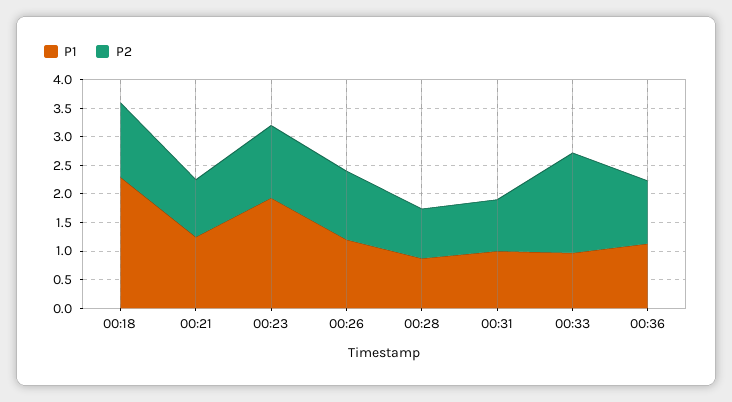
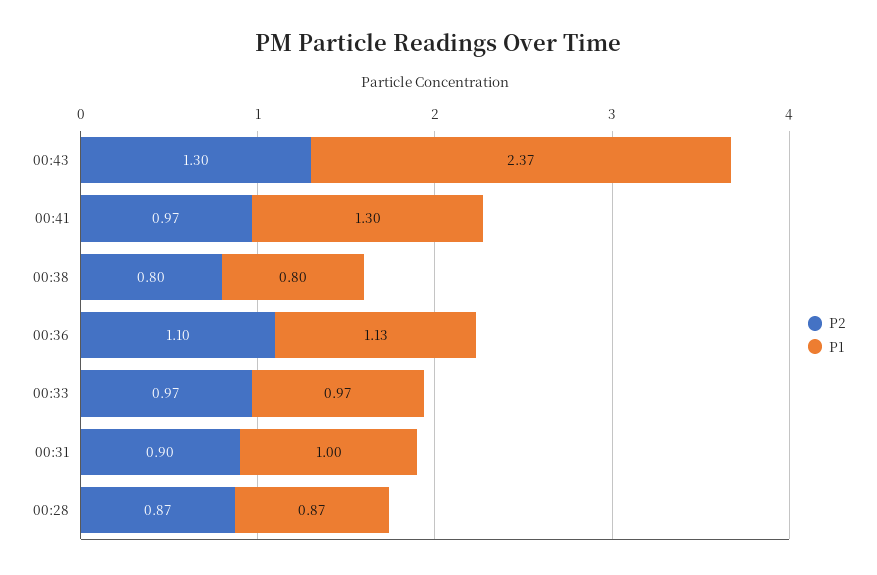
P1, 00:18: 2.25 -> none
P2, 00:18: 1.25 -> none
P1, 00:21: 1.25 -> none
P2, 00:21: 1 -> none
P1, 00:23: 2 -> none
P2, 00:23: 1.25 -> none
P1, 00:26: 1.25 -> none
P2, 00:26: 1.25 -> none
P2, 00:33: 1.75 -> 0.97
P2, 00:43: none -> 1.3
P1, 00:43: none -> 2.37
P2, 00:41: none -> 0.97
P1, 00:41: none -> 1.3
P2, 00:38: none -> 0.8
P1, 00:38: none -> 0.8

